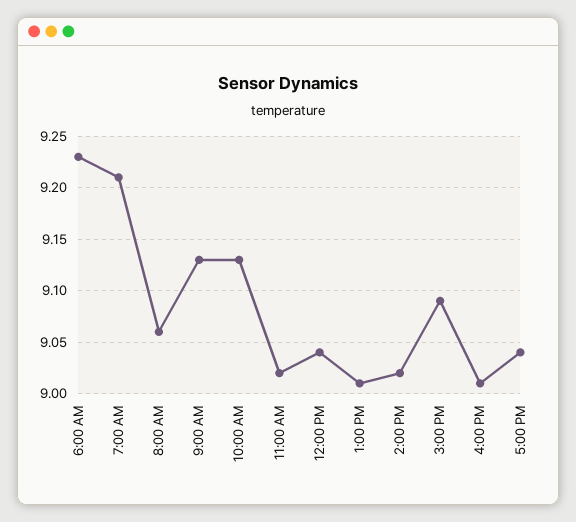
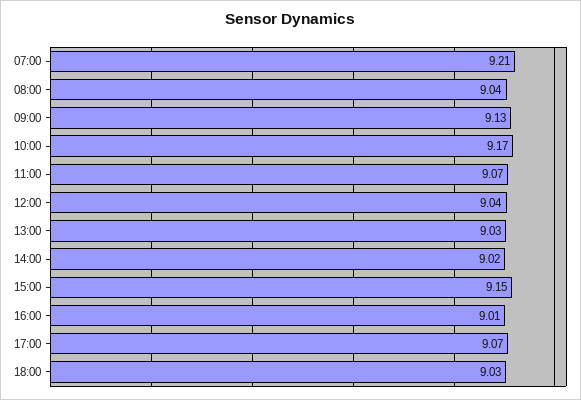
6:00 AM: 9.23 -> none
8:00 AM: 9.06 -> 9.04
10:00 AM: 9.13 -> 9.17
11:00 AM: 9.02 -> 9.07
1:00 PM: 9.01 -> 9.03
3:00 PM: 9.09 -> 9.15
5:00 PM: 9.04 -> 9.07
18:00: none -> 9.03

